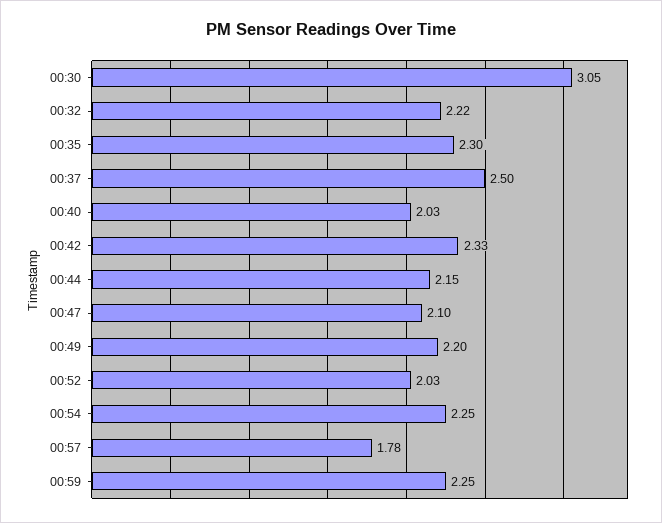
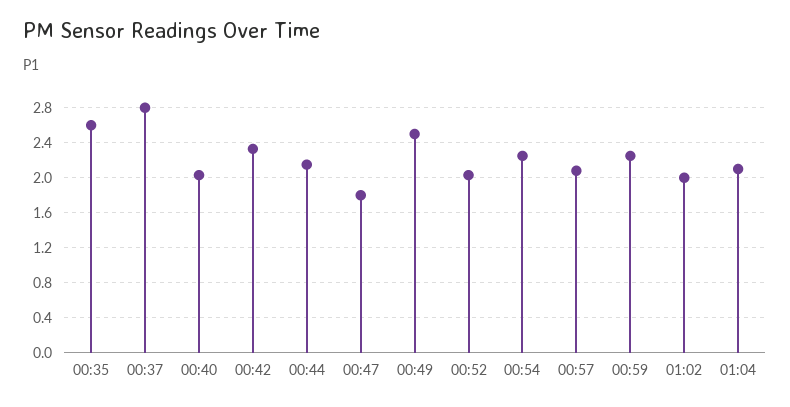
00:30: 3.05 -> none
00:32: 2.22 -> none
00:35: 2.3 -> 2.6
00:37: 2.5 -> 2.8
00:47: 2.1 -> 1.8
00:49: 2.2 -> 2.5
00:57: 1.78 -> 2.1
01:02: none -> 2
01:04: none -> 2.1

